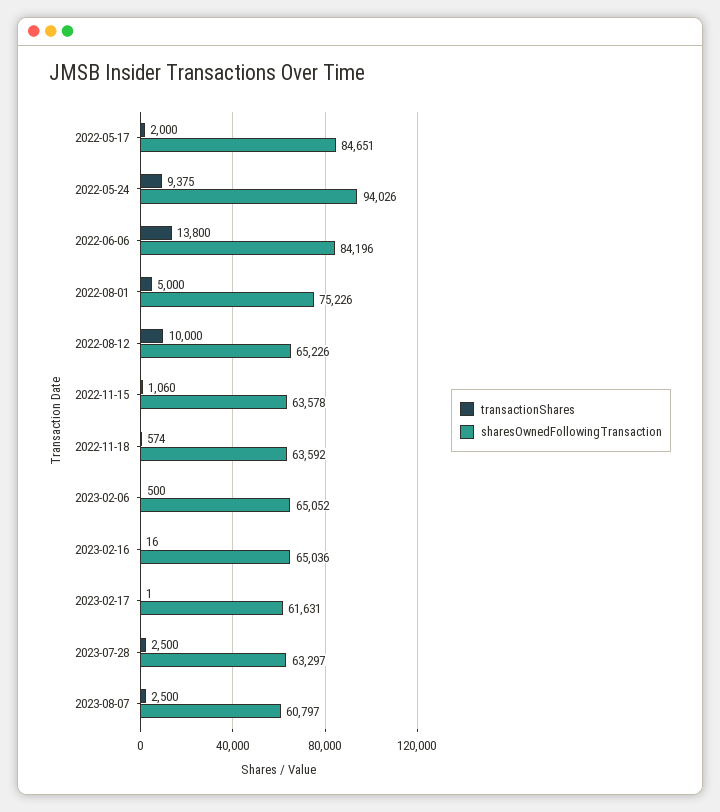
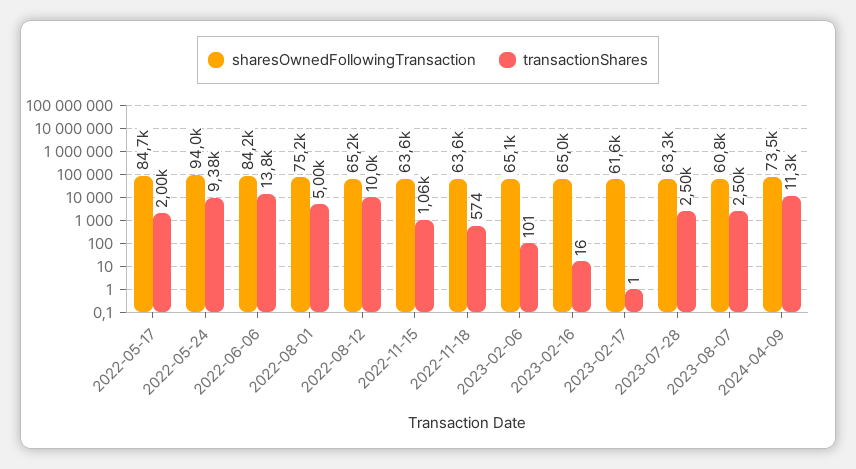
transactionShares, 2023-02-06: 500 -> 101
sharesOwnedFollowingTransaction, 2024-04-09: none -> 73500
transactionShares, 2024-04-09: none -> 11300

